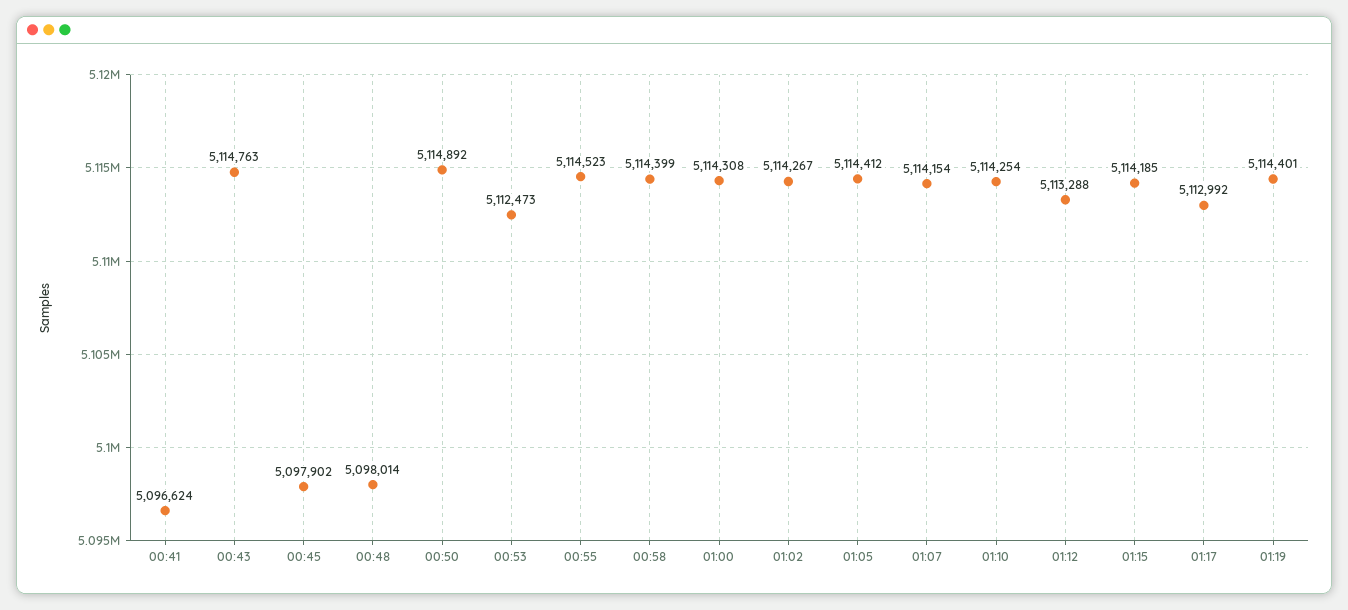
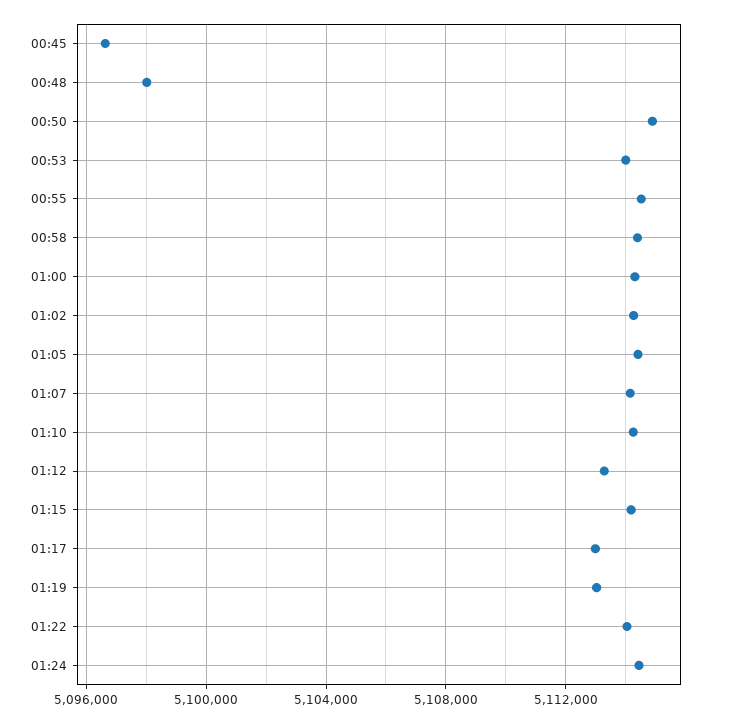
00:41: 5096624 -> none
00:43: 5114763 -> none
00:45: 5097902 -> 5096500
00:53: 5112473 -> 5114000
01:19: 5114401 -> 5113000
01:22: none -> 5114000
01:24: none -> 5114500

